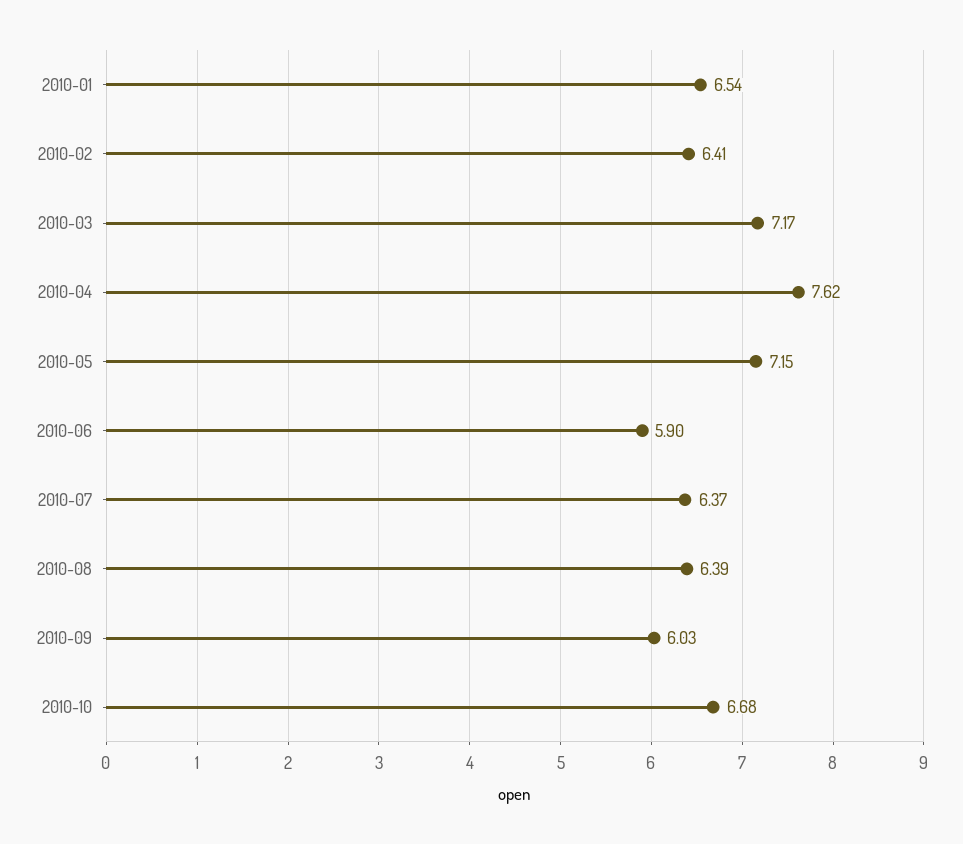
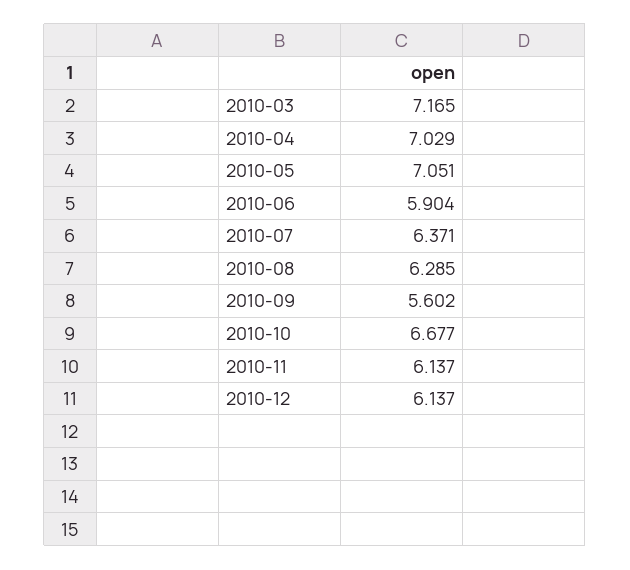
2010-01: 6.54 -> none
2010-02: 6.41 -> none
2010-04: 7.62 -> 7.029
2010-05: 7.15 -> 7.051
2010-08: 6.39 -> 6.285
2010-09: 6.03 -> 5.602
2010-11: none -> 6.137
2010-12: none -> 6.137

